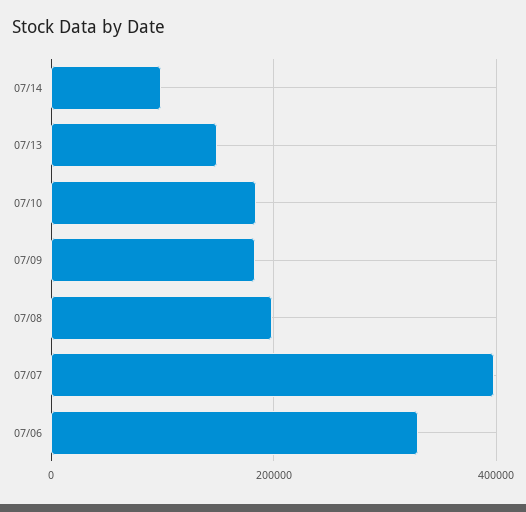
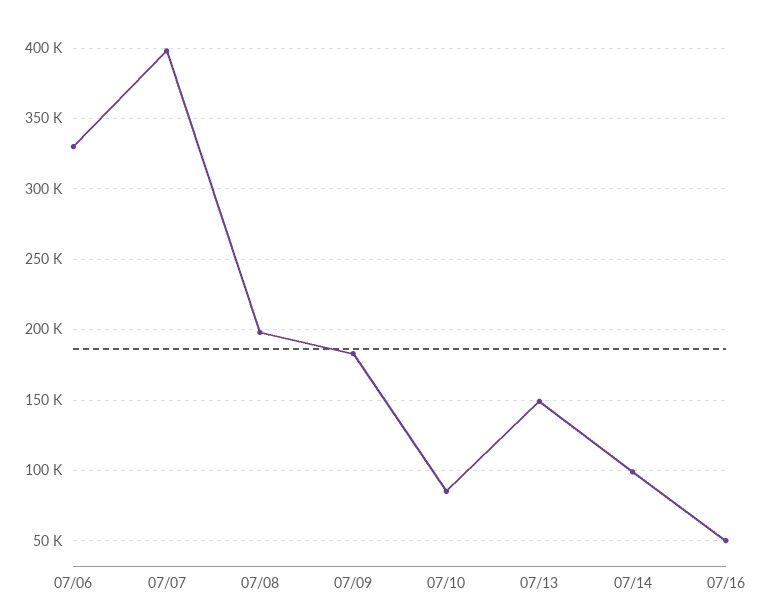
07/10: 180000 -> 85000
07/16: none -> 50000

